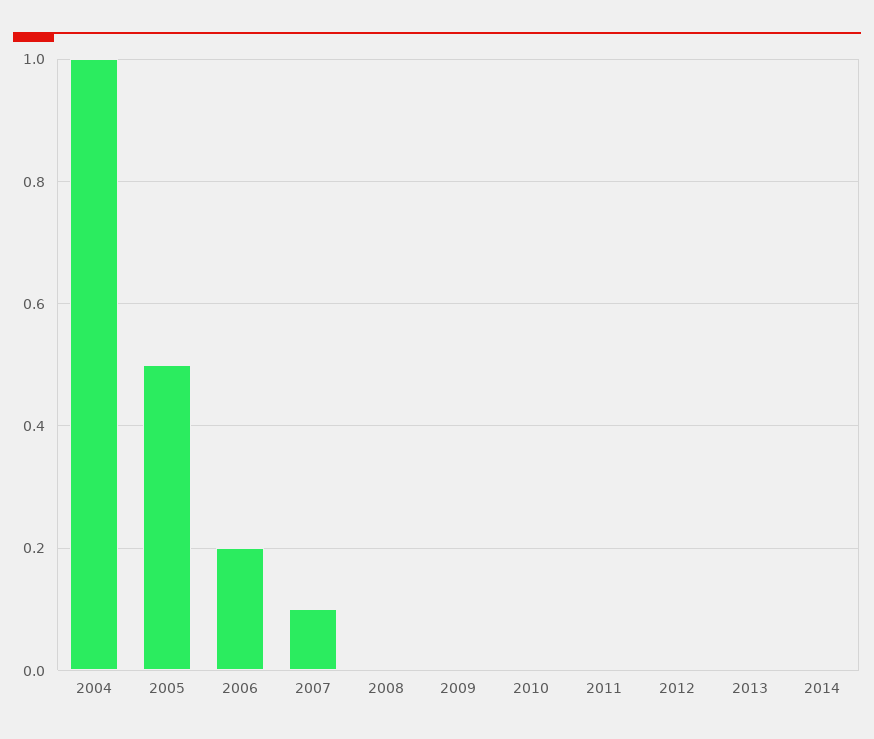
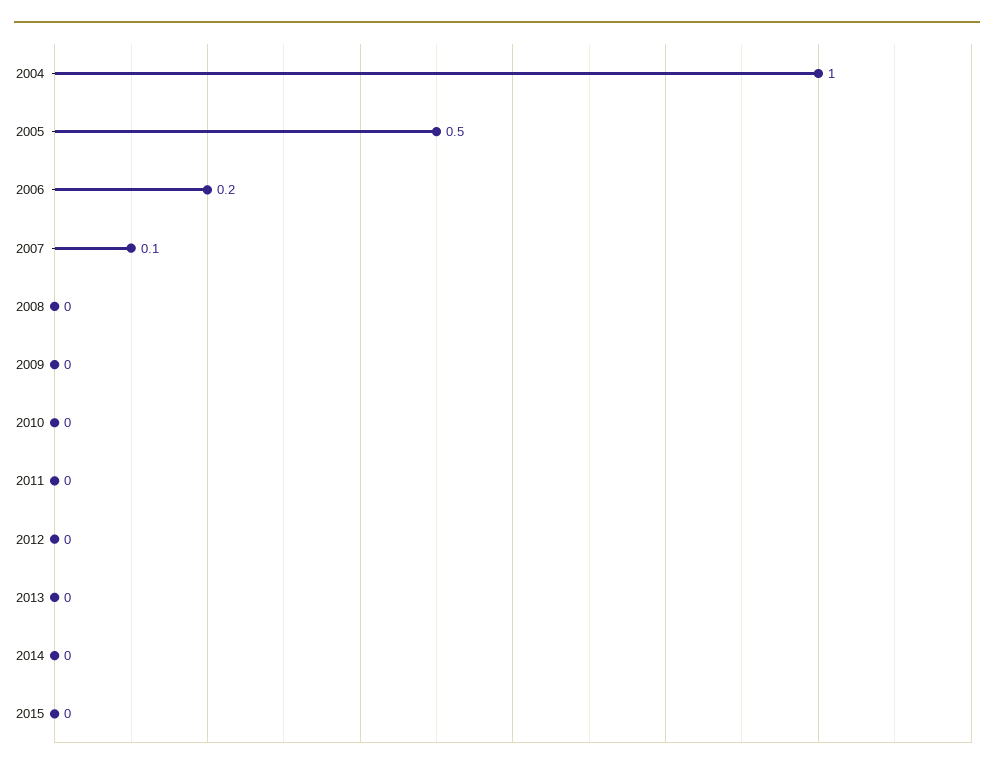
2015: none -> 0

